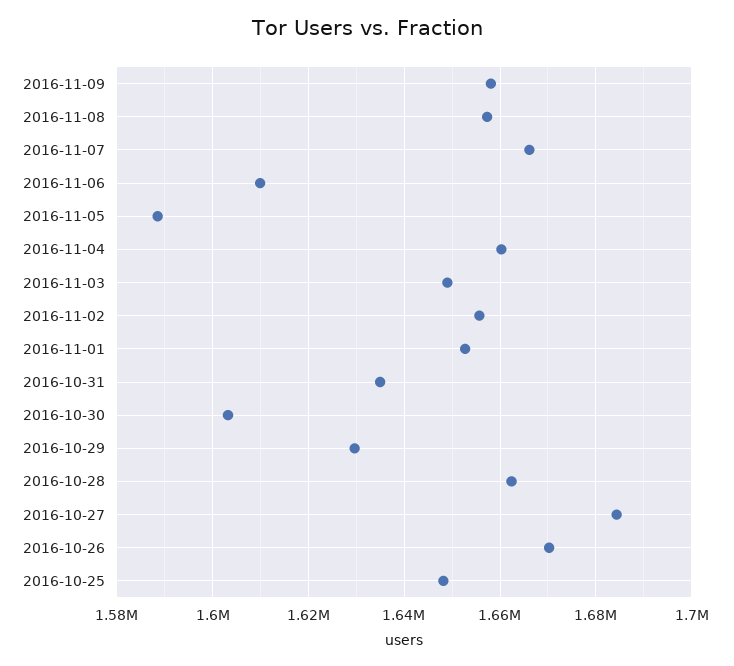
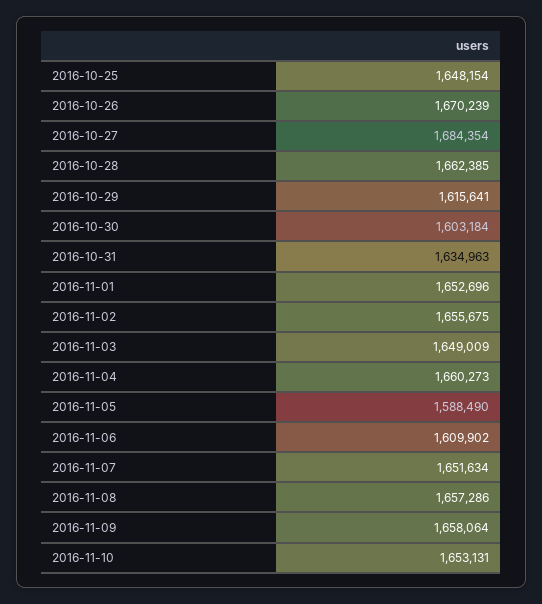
2016-11-07: 1666000 -> 1651634
2016-10-29: 1630000 -> 1615641
2016-11-10: none -> 1653131

